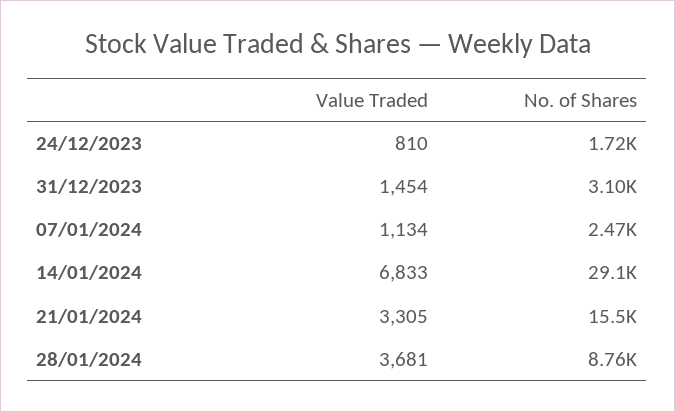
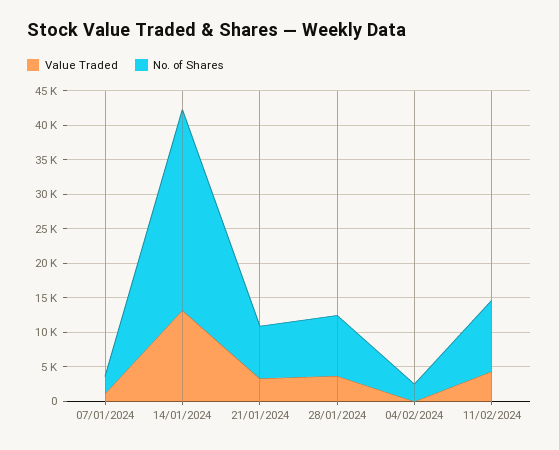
Value Traded, 24/12/2023: 810 -> none
No. of Shares, 24/12/2023: 1720 -> none
Value Traded, 31/12/2023: 1454 -> none
No. of Shares, 31/12/2023: 3100 -> none
Value Traded, 14/01/2024: 6833 -> 12500
No. of Shares, 21/01/2024: 15500 -> 7500
Value Traded, 04/02/2024: none -> 0
No. of Shares, 04/02/2024: none -> 2500
Value Traded, 11/02/2024: none -> 5000
No. of Shares, 11/02/2024: none -> 10000

